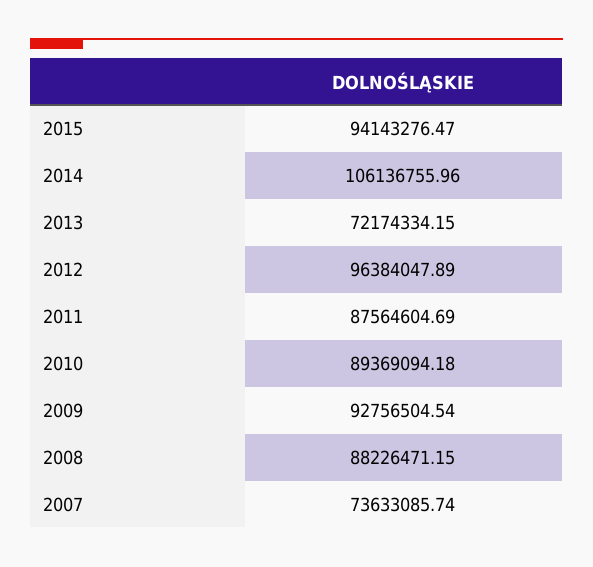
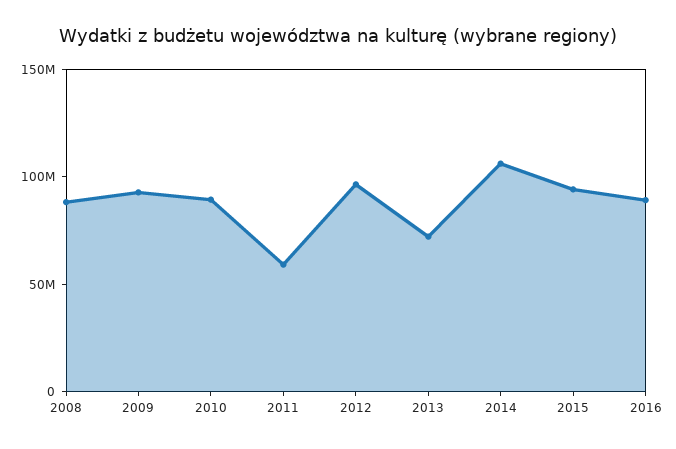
2011: 87564604.69 -> 60000000
2007: 73633085.74 -> none
2016: none -> 90000000

